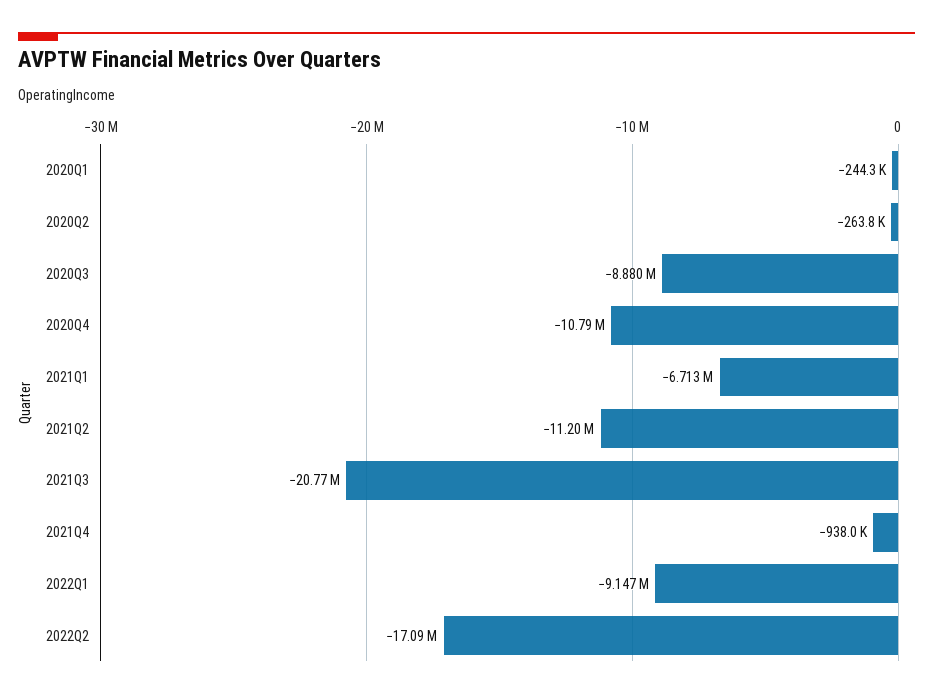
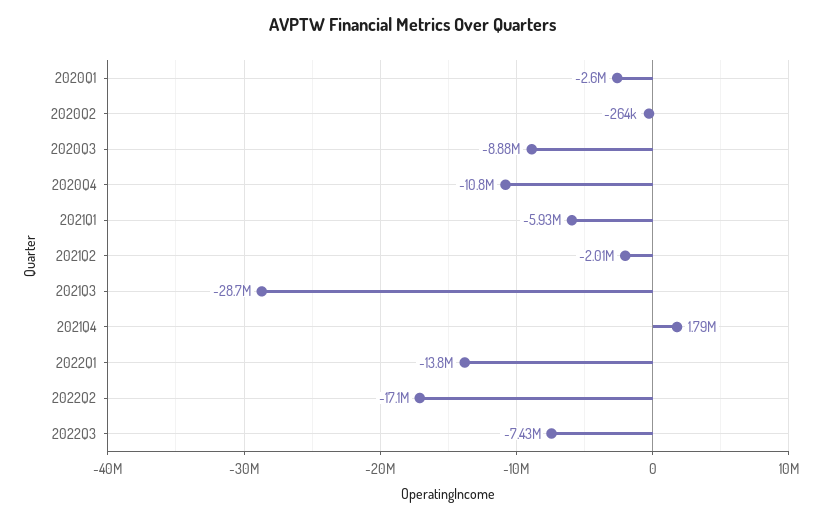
2020Q1: -244300 -> -2600000
2021Q1: -6713000 -> -5930000
2021Q2: -11200000 -> -2010000
2021Q3: -20770000 -> -28700000
2021Q4: -938000 -> 1790000
2022Q1: -9147000 -> -13800000
2022Q3: none -> -7430000

